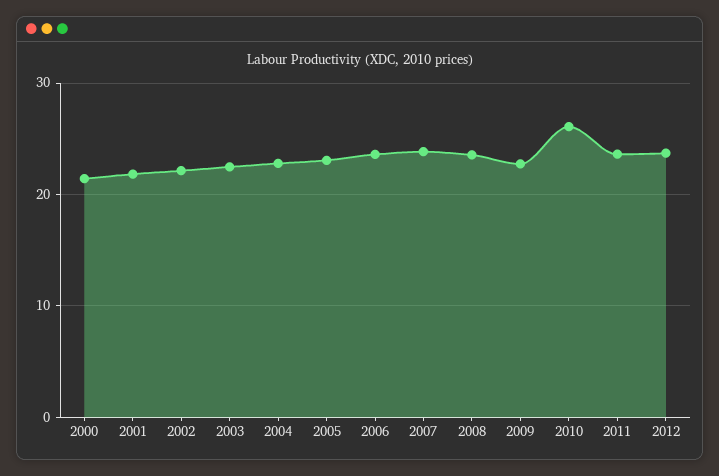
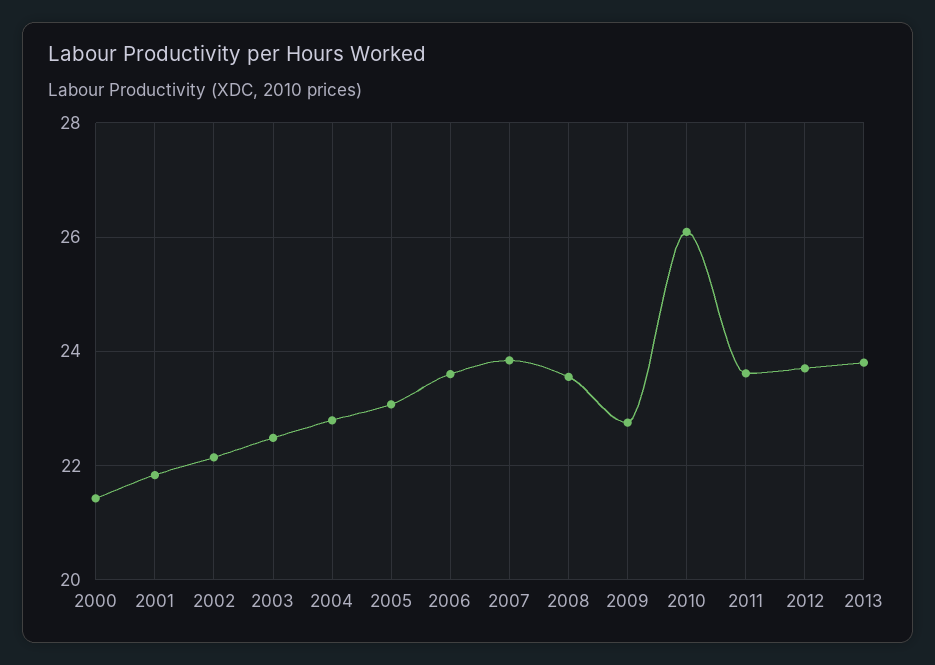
2013: none -> 23.8

